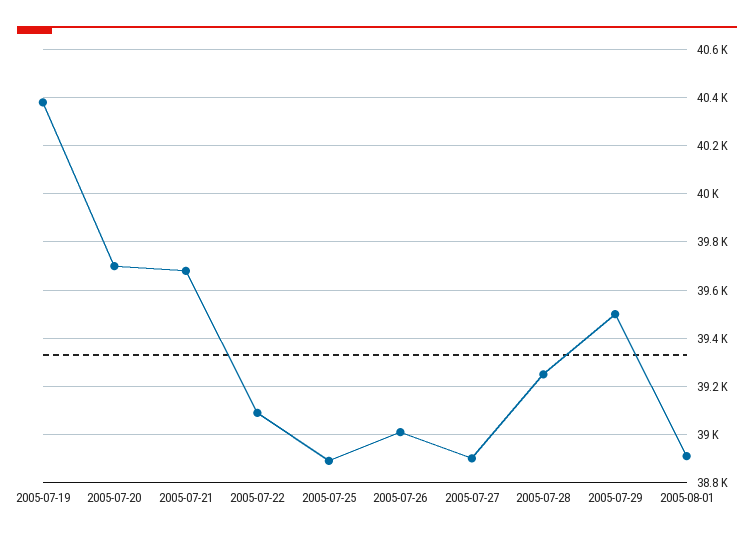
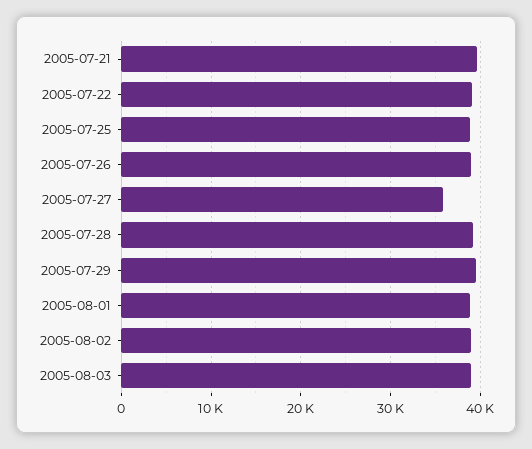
2005-07-19: 40375 -> none
2005-07-20: 39700 -> none
2005-07-27: 38900 -> 36000
2005-08-02: none -> 39000
2005-08-03: none -> 39000

